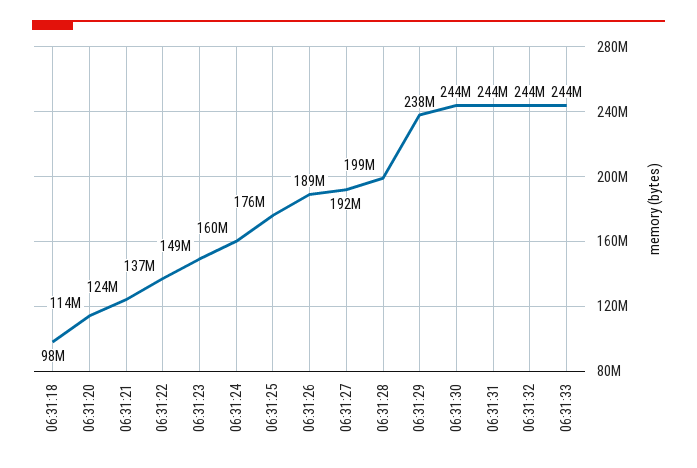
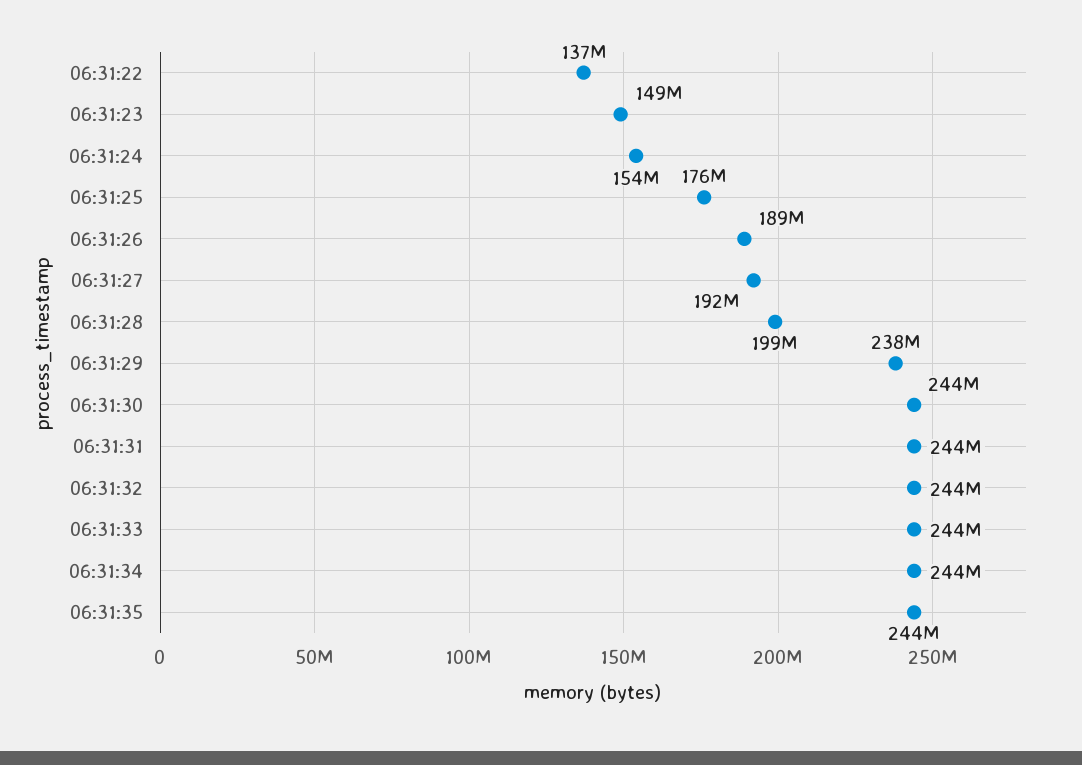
06:31:18: 98000000 -> none
06:31:20: 114000000 -> none
06:31:21: 124000000 -> none
06:31:24: 160000000 -> 154000000
06:31:34: none -> 244000000
06:31:35: none -> 244000000

